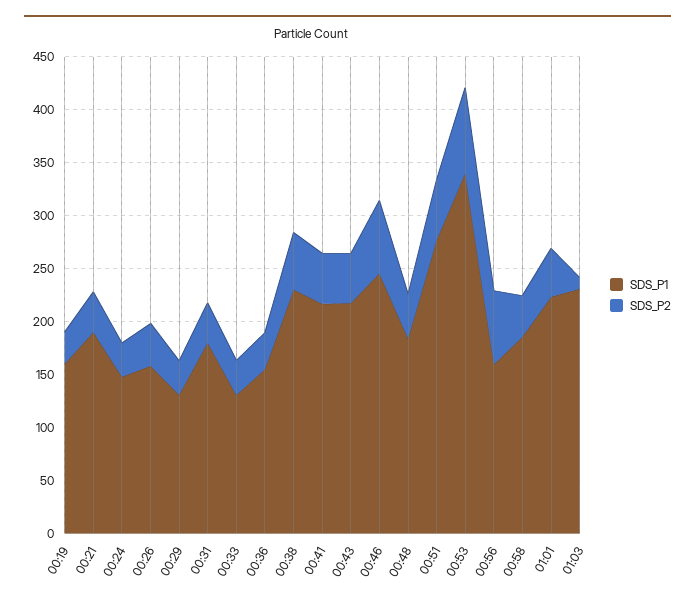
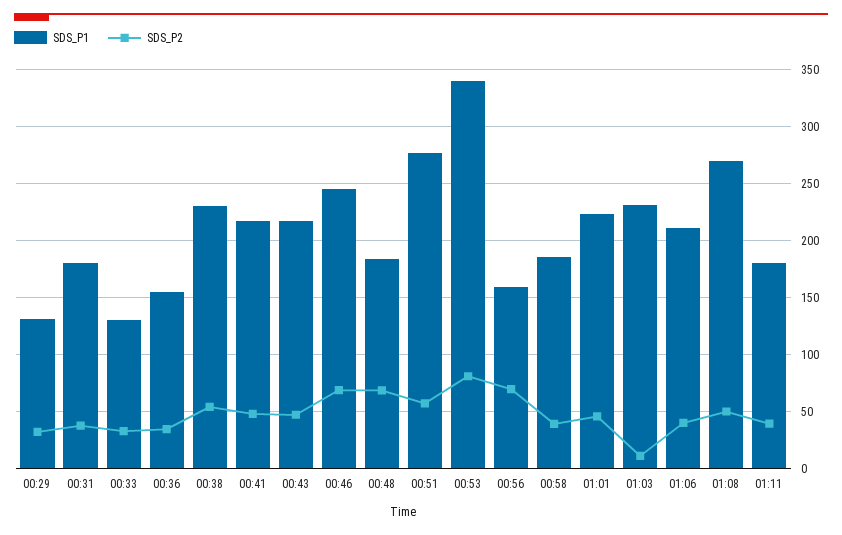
SDS_P1, 00:19: 160 -> none
SDS_P2, 00:19: 30 -> none
SDS_P1, 00:21: 190 -> none
SDS_P2, 00:21: 40 -> none
SDS_P1, 00:24: 150 -> none
SDS_P2, 00:24: 30 -> none
SDS_P1, 00:26: 160 -> none
SDS_P2, 00:26: 40 -> none
SDS_P2, 00:48: 40 -> 70
SDS_P1, 01:06: none -> 210
SDS_P2, 01:06: none -> 40
SDS_P1, 01:08: none -> 270
SDS_P2, 01:08: none -> 50
SDS_P1, 01:11: none -> 180
SDS_P2, 01:11: none -> 40

